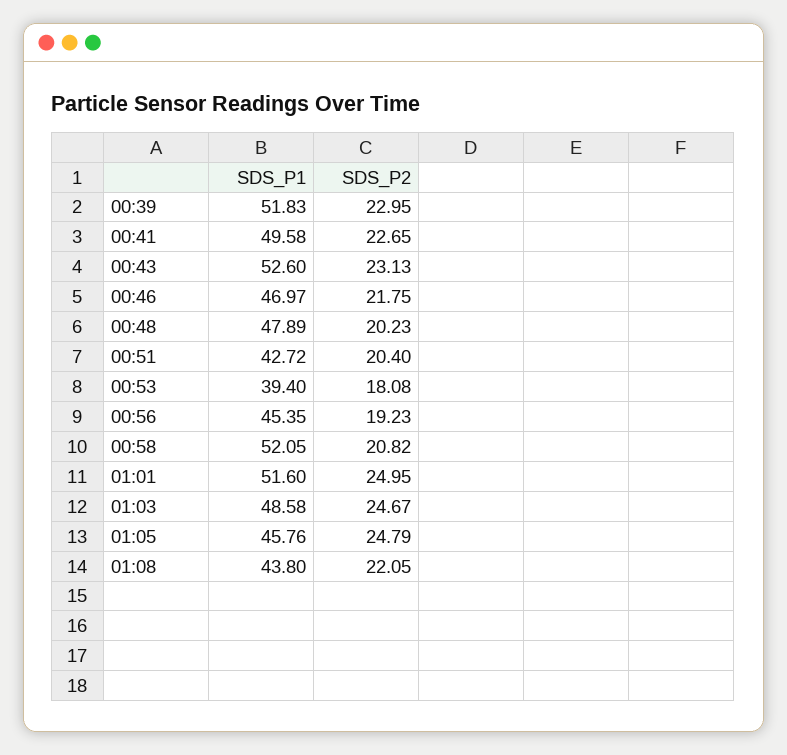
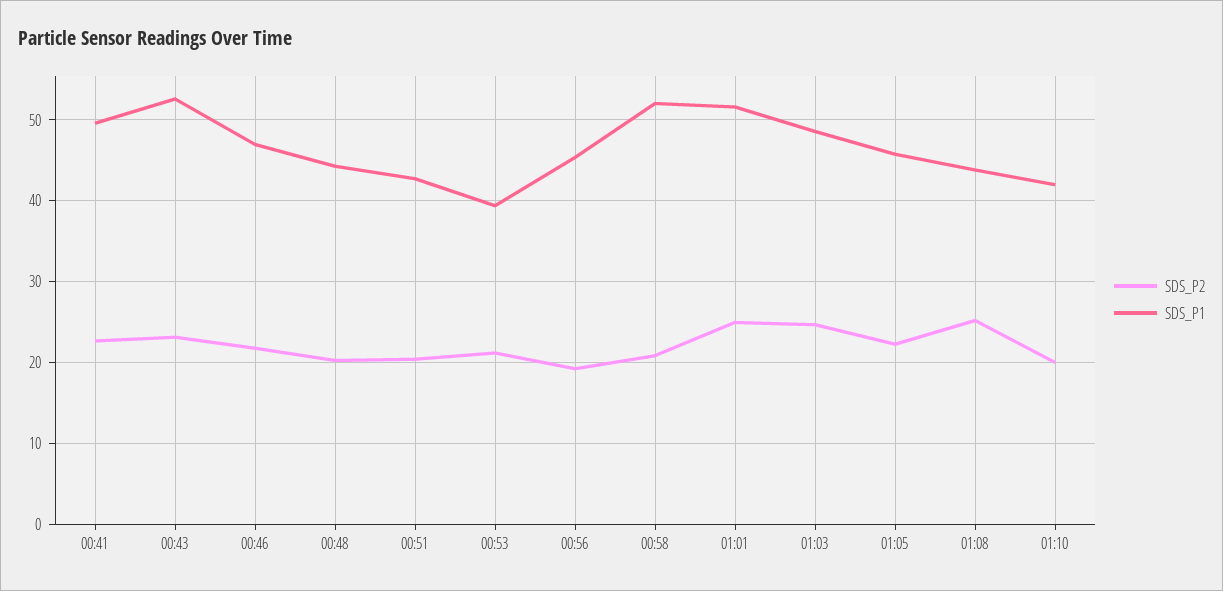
SDS_P1, 00:39: 51.83 -> none
SDS_P2, 00:39: 22.95 -> none
SDS_P1, 00:48: 47.89 -> 44
SDS_P2, 00:53: 18.08 -> 21
SDS_P2, 01:05: 24.79 -> 22
SDS_P2, 01:08: 22.05 -> 25
SDS_P2, 01:10: none -> 20
SDS_P1, 01:10: none -> 42

